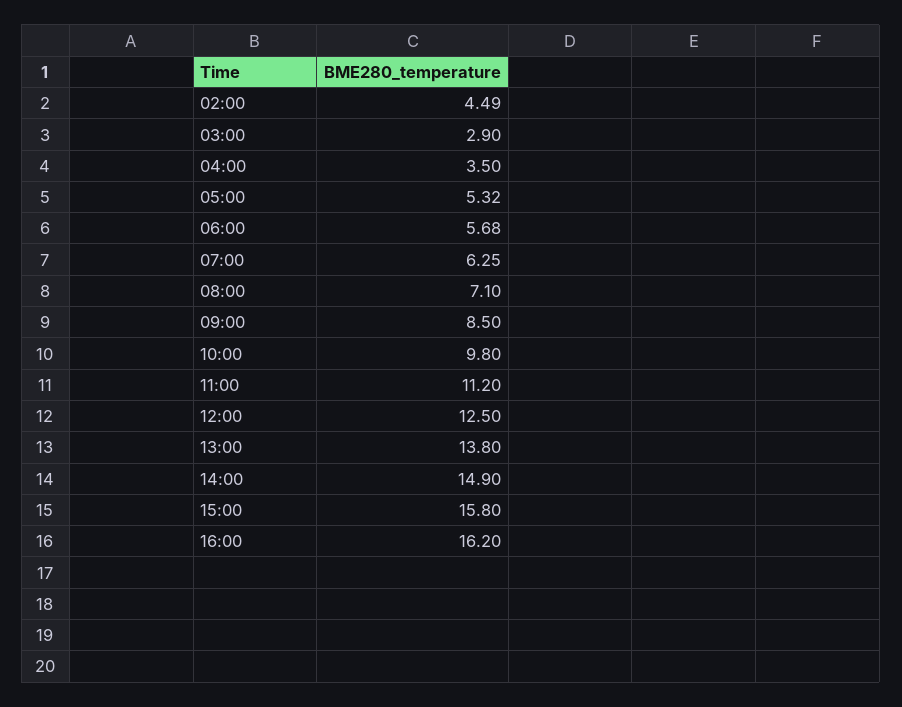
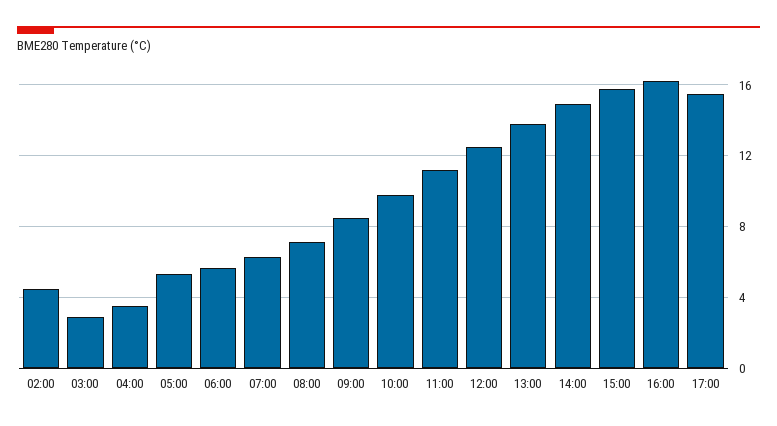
17:00: none -> 15.5

